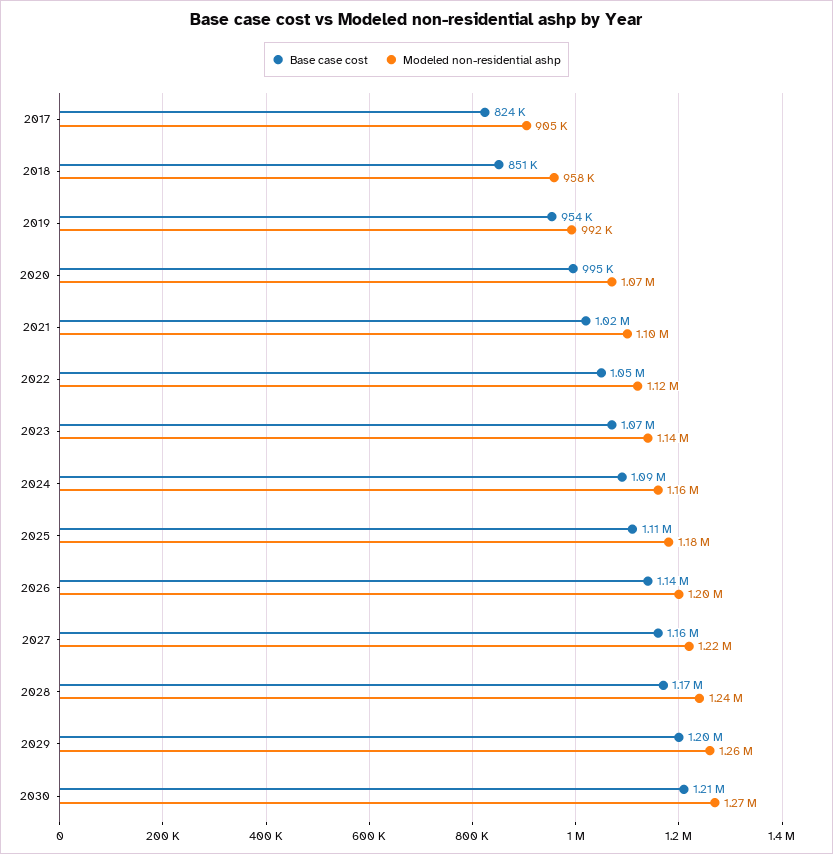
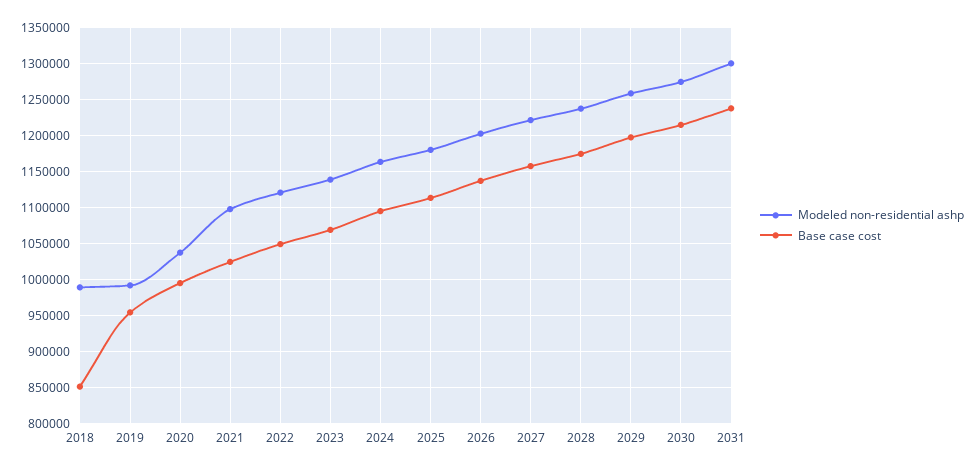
Base case cost, 2017: 824000 -> none
Modeled non-residential ashp, 2017: 905000 -> none
Modeled non-residential ashp, 2018: 958000 -> 990000
Modeled non-residential ashp, 2020: 1070000 -> 1040000
Modeled non-residential ashp, 2031: none -> 1300000
Base case cost, 2031: none -> 1240000

